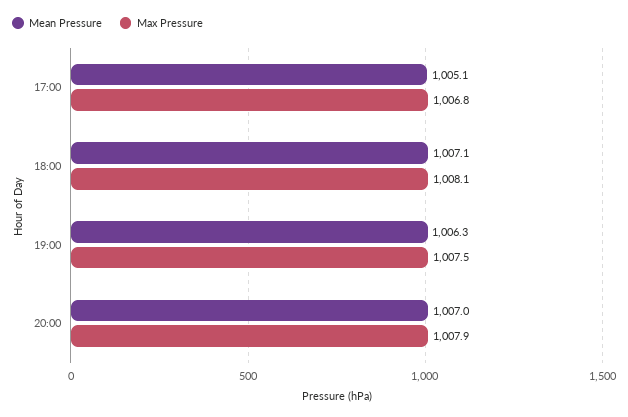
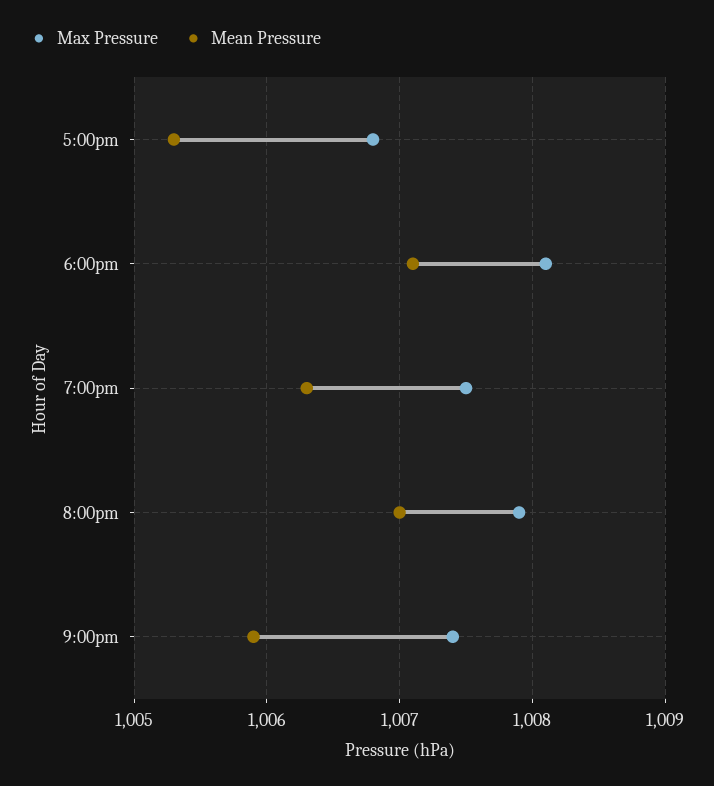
Mean Pressure, 17:00: 1005.1 -> 1005.3
Max Pressure, 9:00pm: none -> 1007.4
Mean Pressure, 9:00pm: none -> 1005.9

